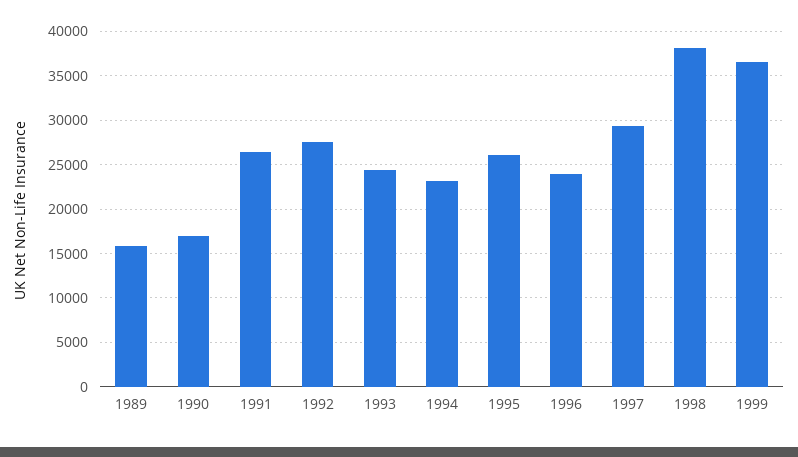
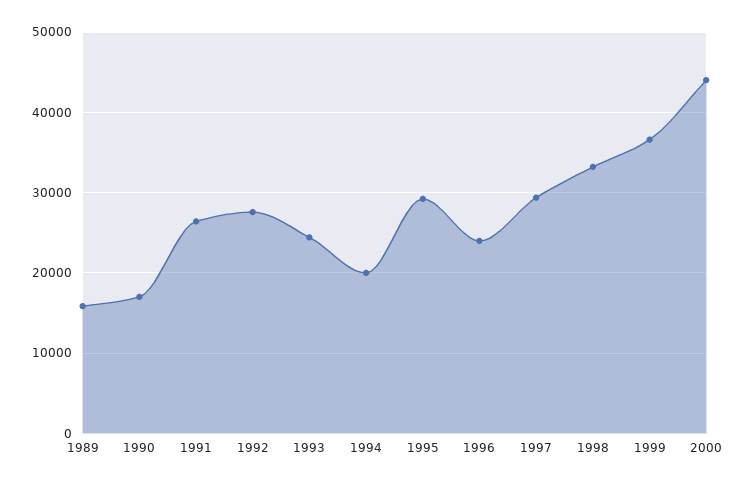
1994: 23000 -> 20000
1995: 26000 -> 29000
1998: 38000 -> 33000
2000: none -> 44000

